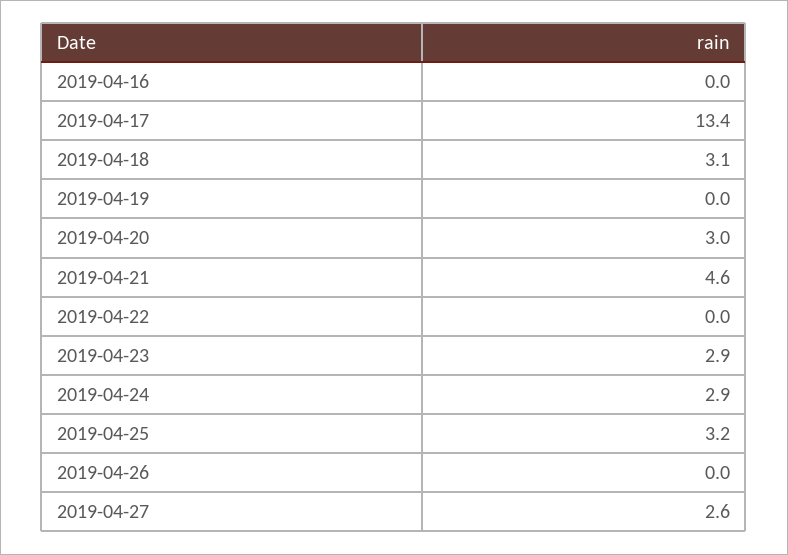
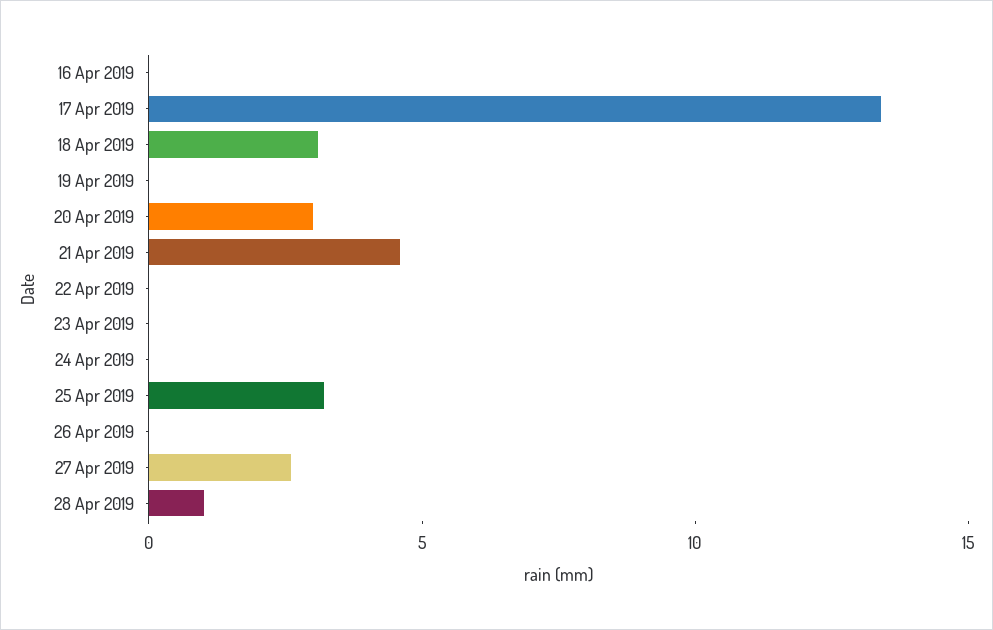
2019-04-23: 2.9 -> 0
2019-04-24: 2.9 -> 0
28 Apr 2019: none -> 1

